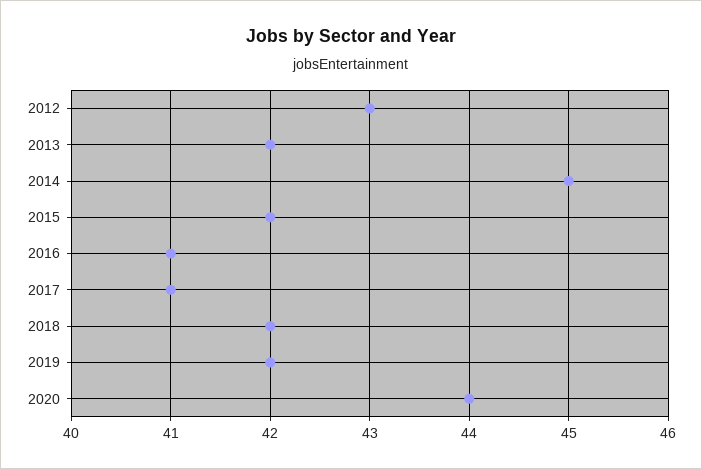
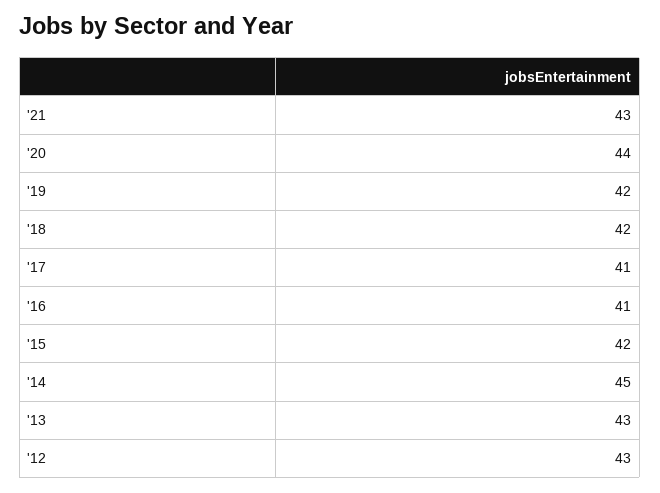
2013: 42 -> 43
'21: none -> 43

